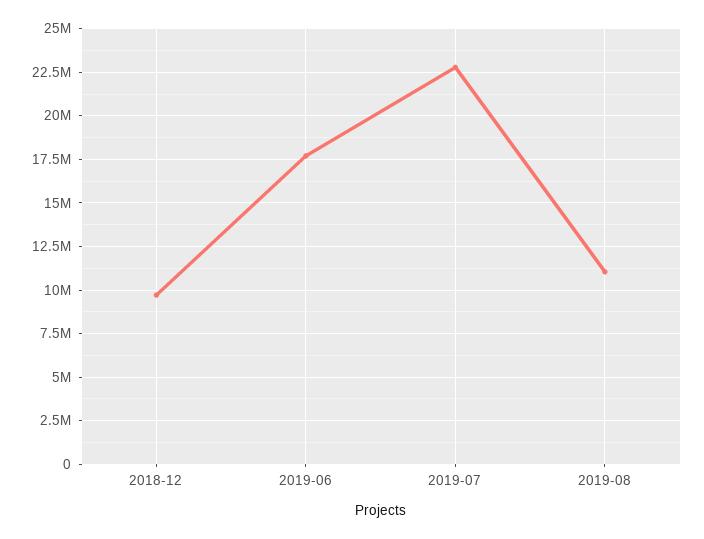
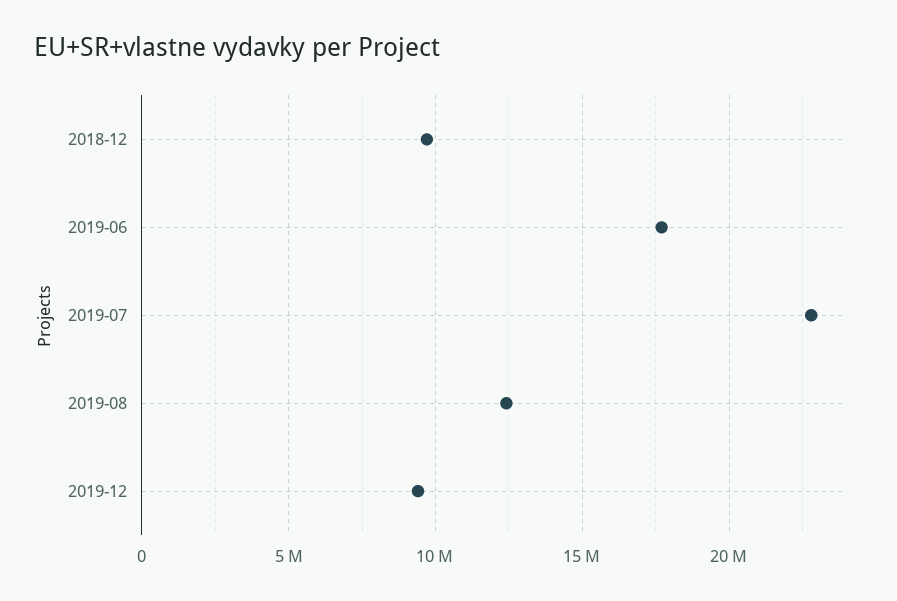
2019-08: 11000000 -> 12500000
2019-12: none -> 9500000

